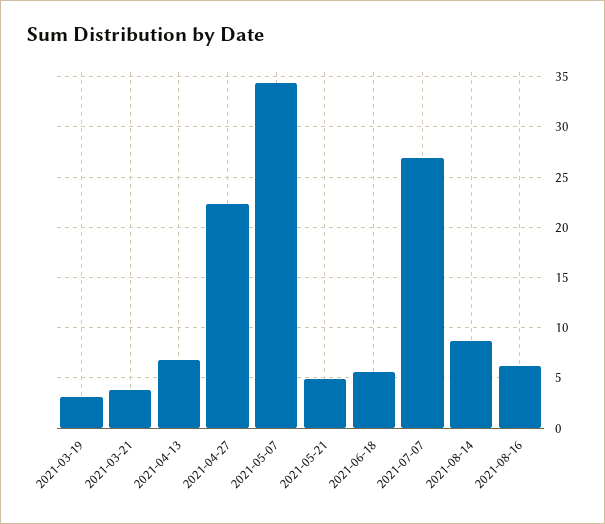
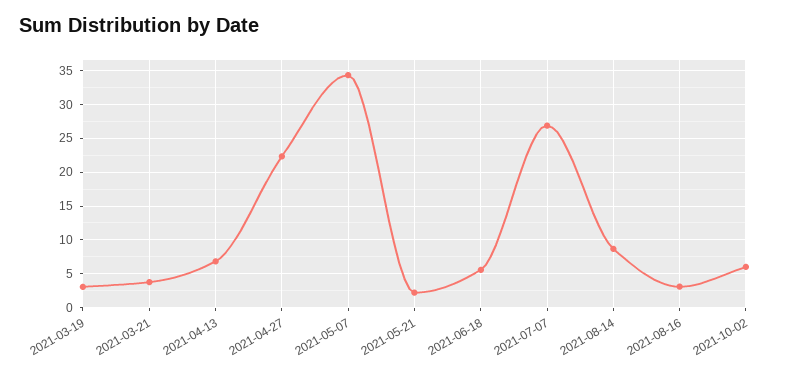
2021-05-21: 5 -> 2
2021-08-16: 6 -> 3
2021-10-02: none -> 6

